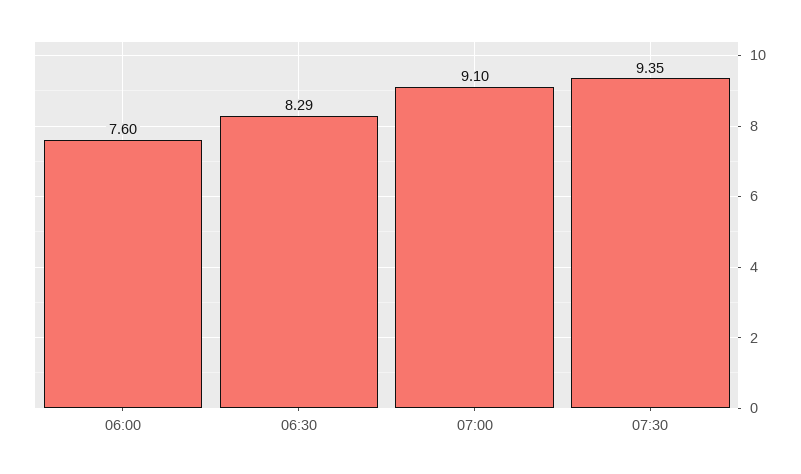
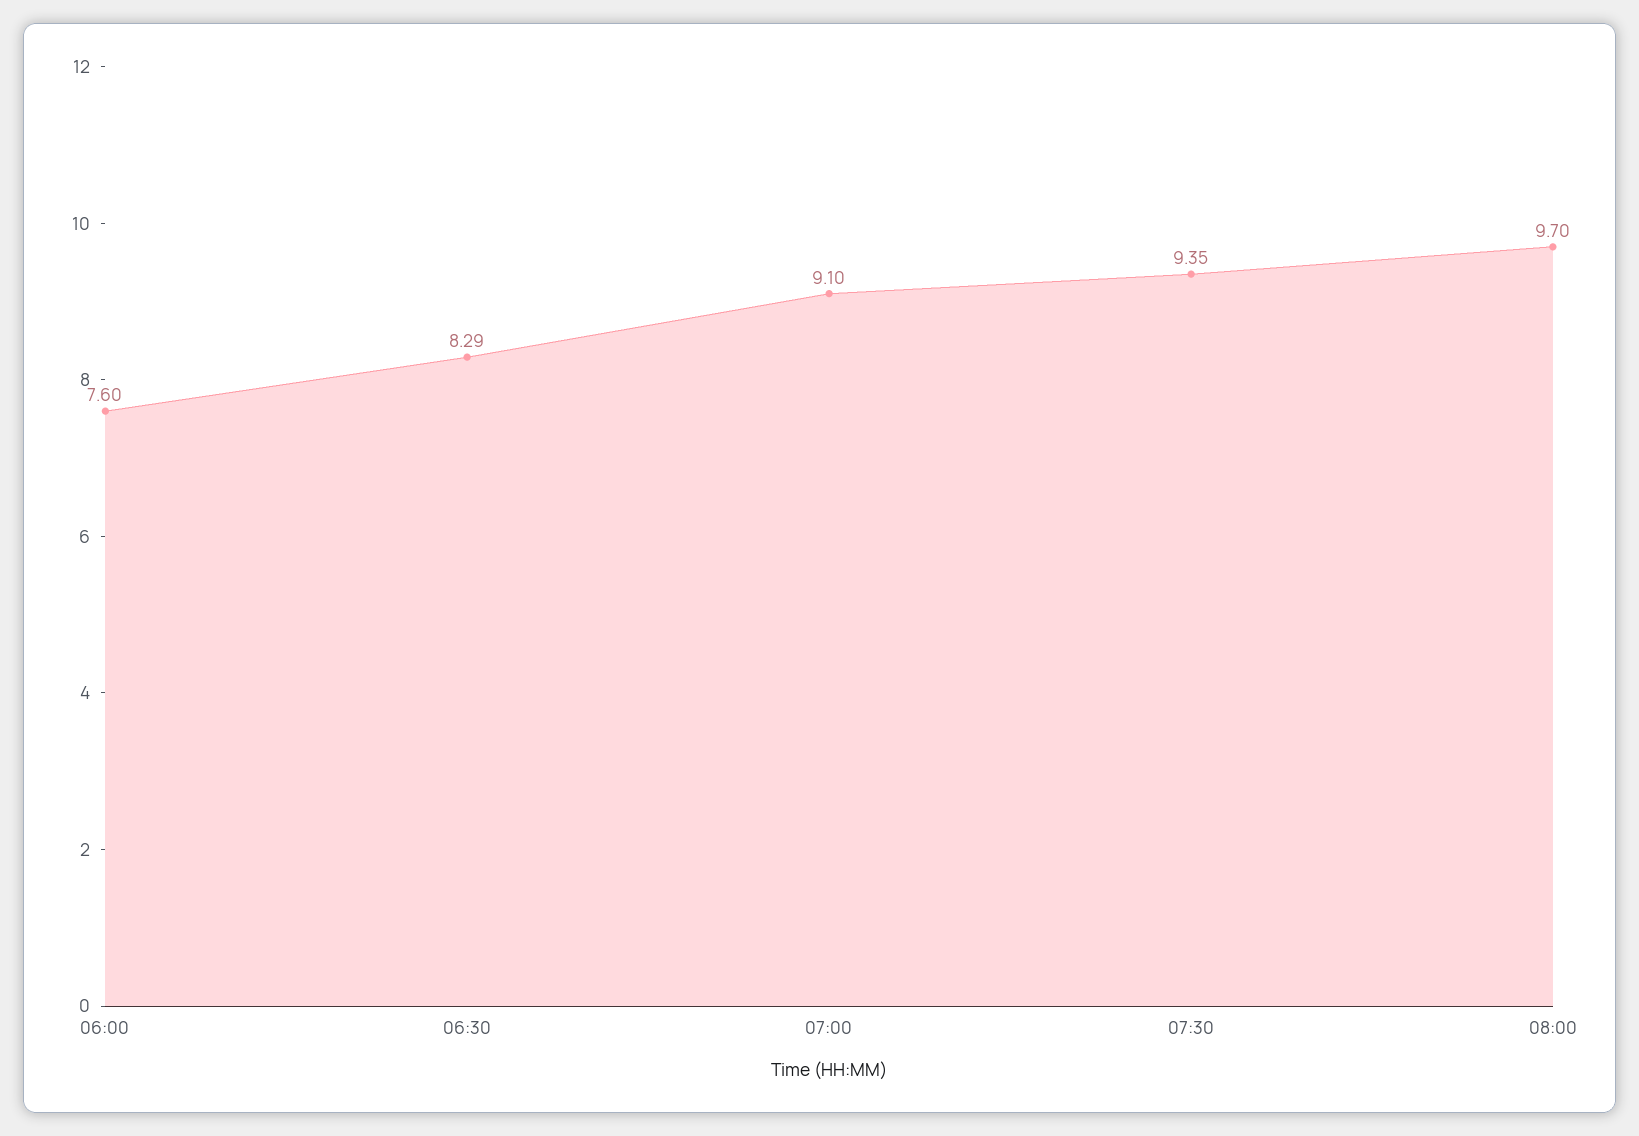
08:00: none -> 9.7

